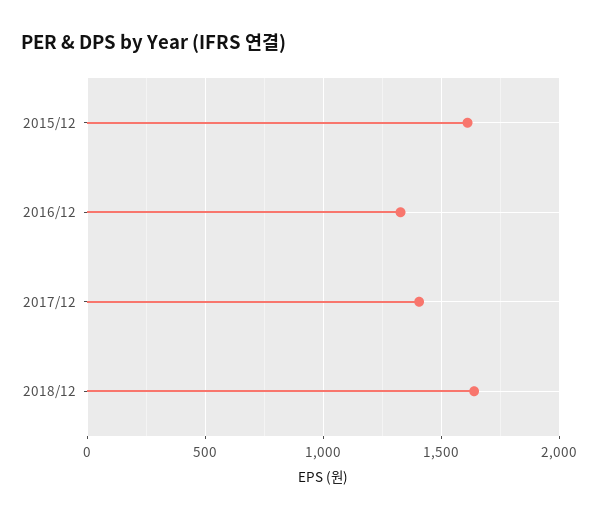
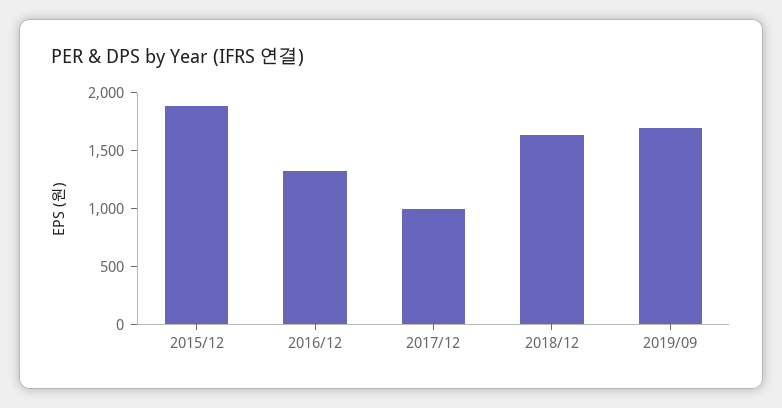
2015/12: 1600 -> 1900
2017/12: 1400 -> 1000
2019/09: none -> 1700

